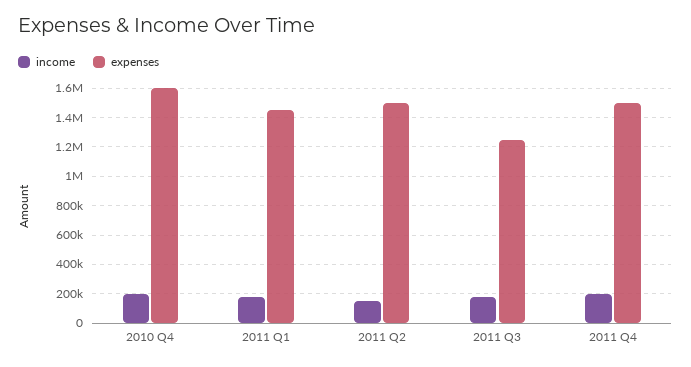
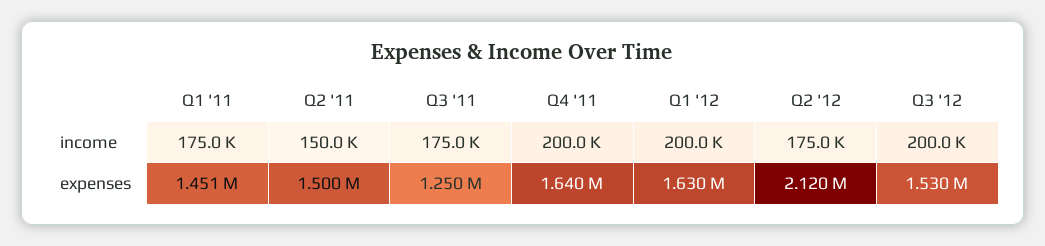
income, 2010 Q4: 200000 -> none
expenses, 2010 Q4: 1600000 -> none
expenses, 2011 Q4: 1500000 -> 1640000
income, Q1 '12: none -> 200000
income, Q2 '12: none -> 175000
income, Q3 '12: none -> 200000
expenses, Q1 '12: none -> 1630000
expenses, Q2 '12: none -> 2120000
expenses, Q3 '12: none -> 1530000

